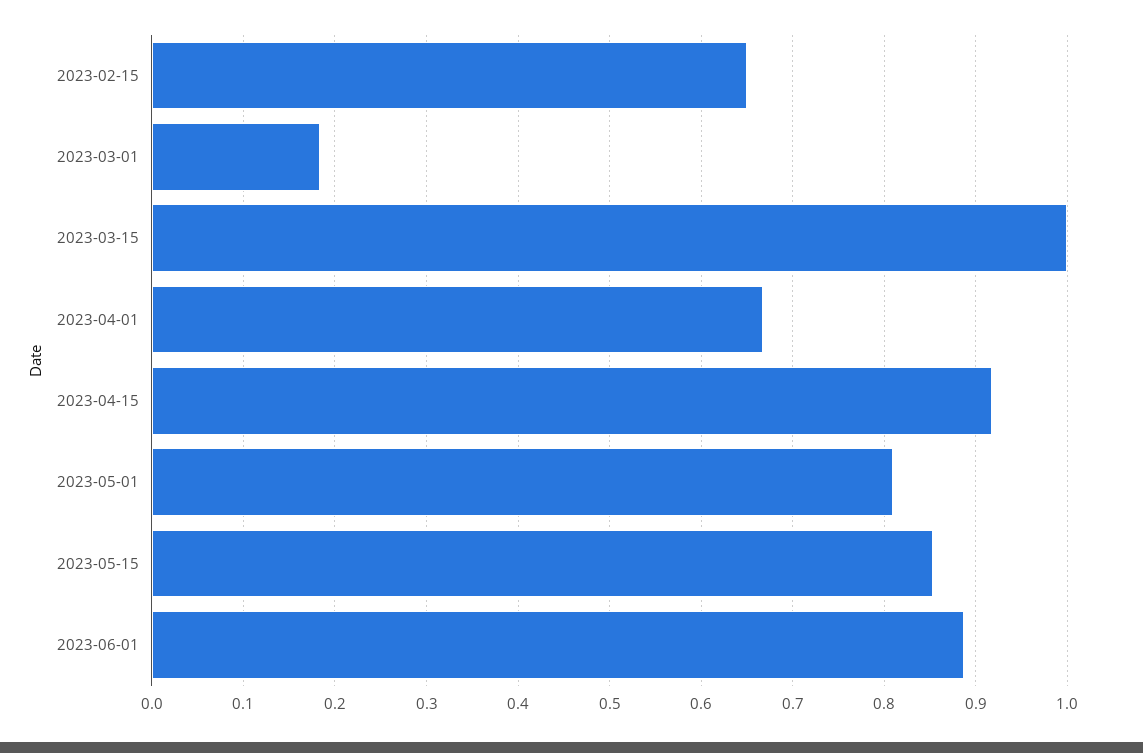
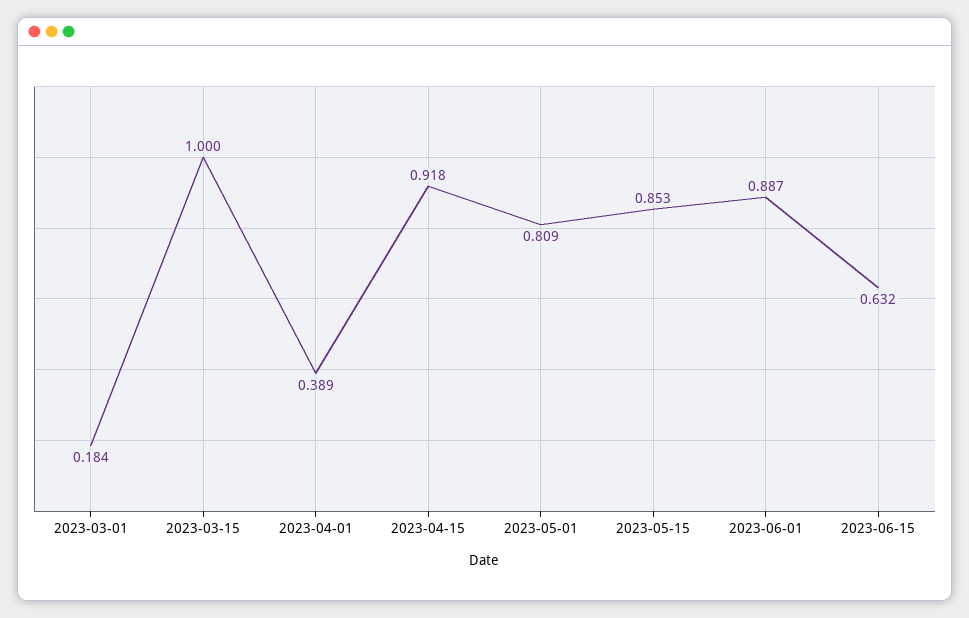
2023-02-15: 0.65 -> none
2023-04-01: 0.67 -> 0.389
2023-06-15: none -> 0.632

